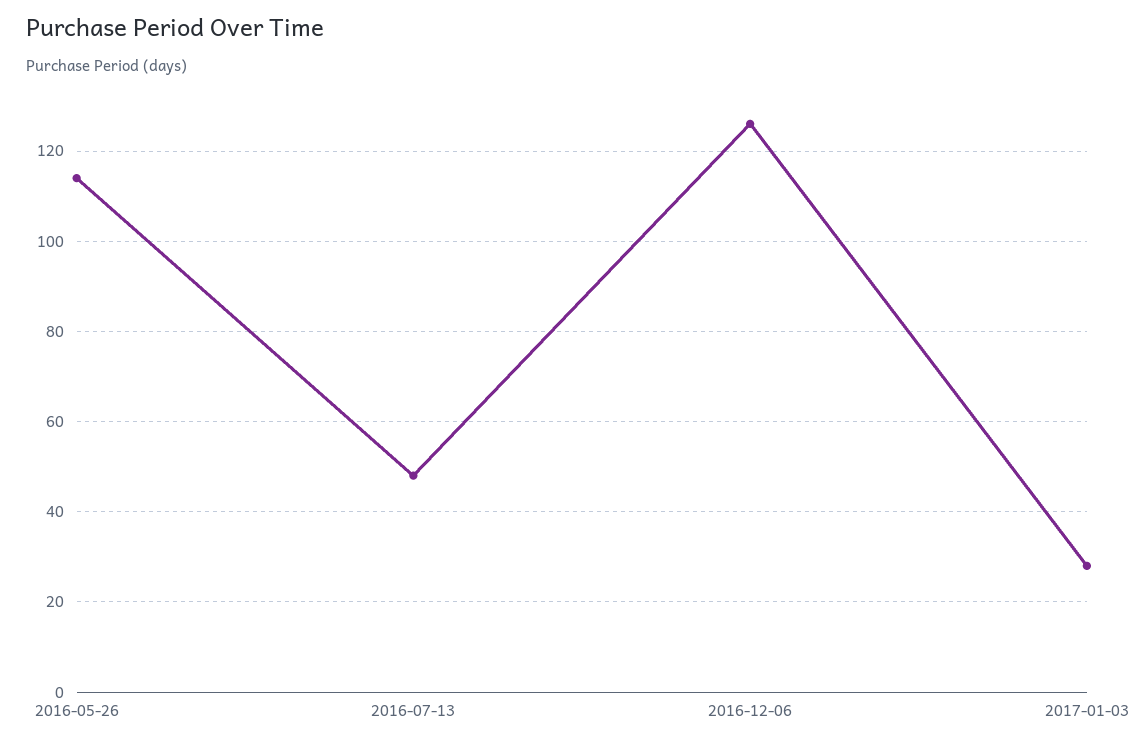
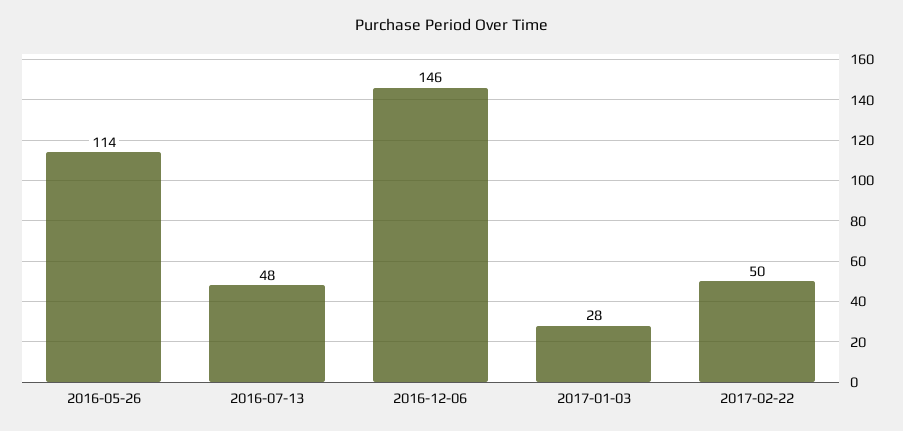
2016-12-06: 125 -> 146
2017-02-22: none -> 50

